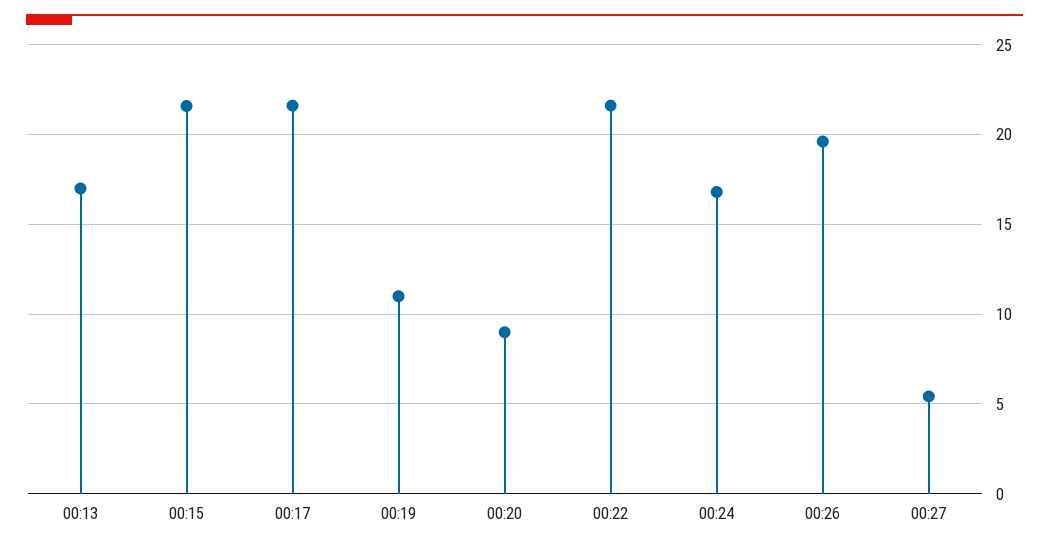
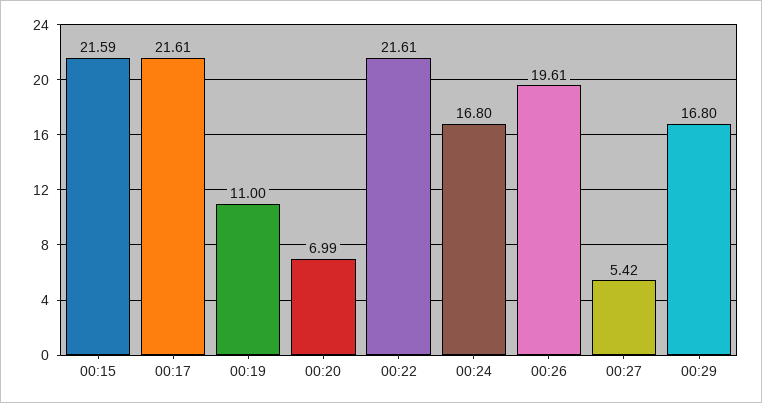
00:13: 17 -> none
00:20: 9 -> 6.99
00:29: none -> 16.8

